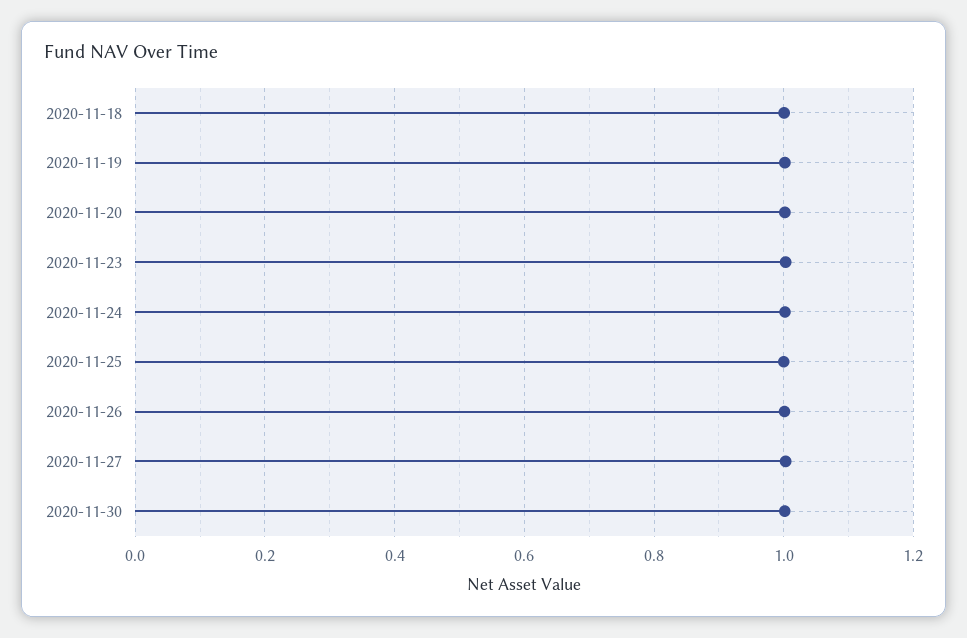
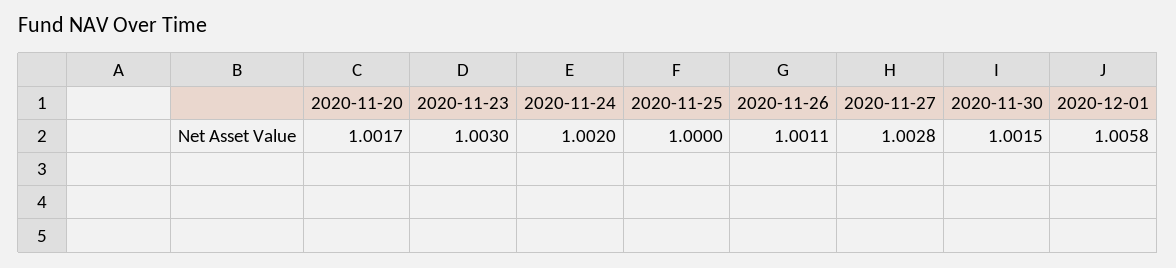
2020-11-18: 1 -> none
2020-11-19: 1 -> none
2020-12-01: none -> 1.0058

